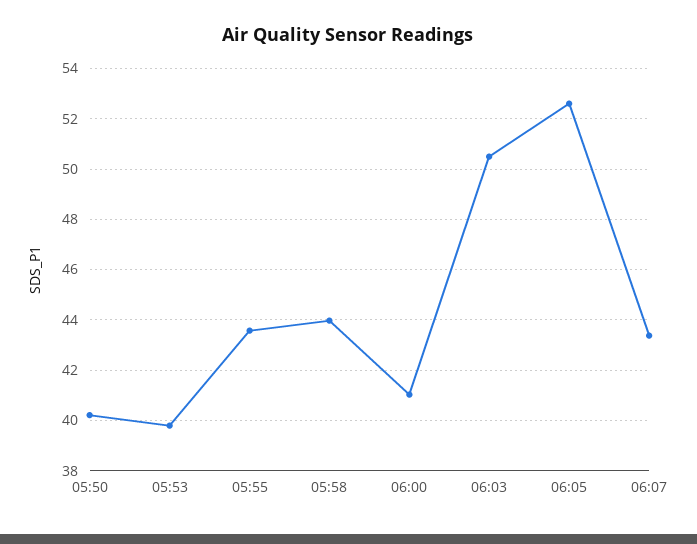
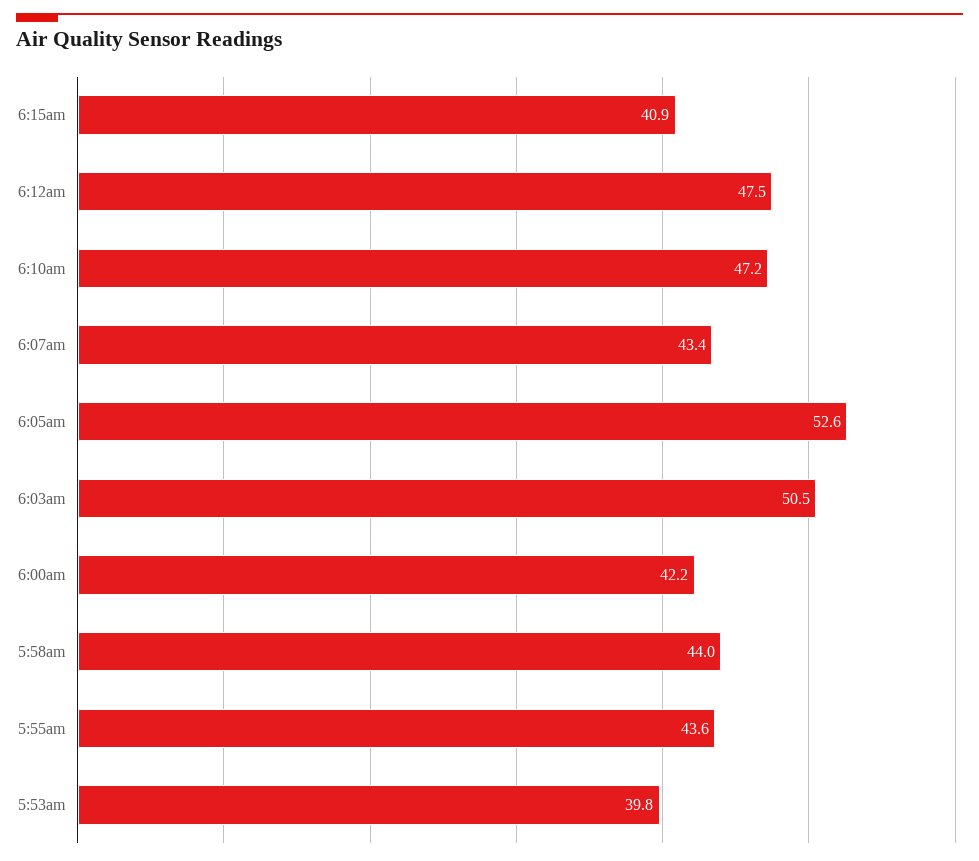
05:50: 40.25 -> none
06:00: 41 -> 42.2
6:15am: none -> 40.9
6:12am: none -> 47.5
6:10am: none -> 47.2

